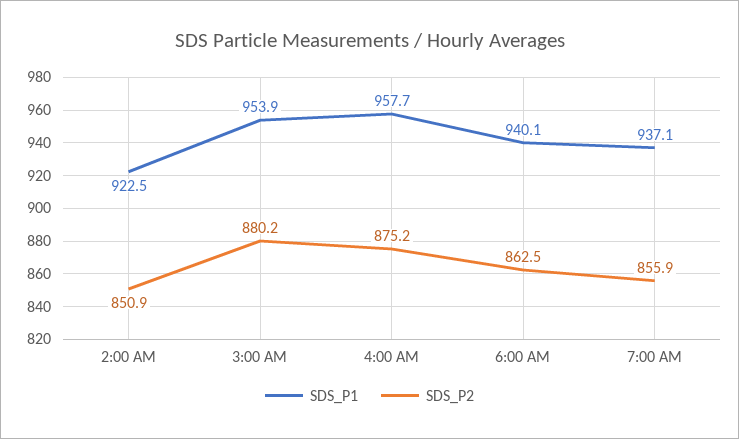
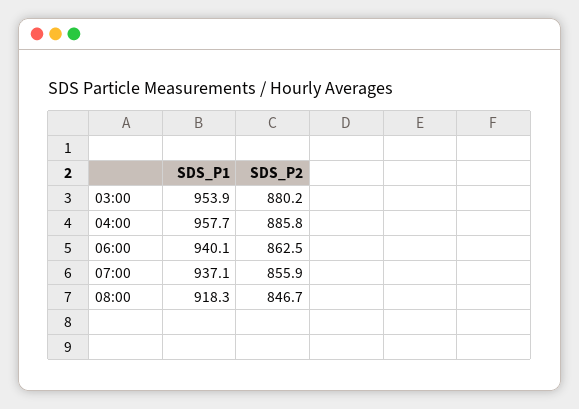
SDS_P1, 2:00 AM: 922.5 -> none
SDS_P2, 2:00 AM: 850.9 -> none
SDS_P2, 4:00 AM: 875.2 -> 885.8
SDS_P1, 08:00: none -> 918.3
SDS_P2, 08:00: none -> 846.7

